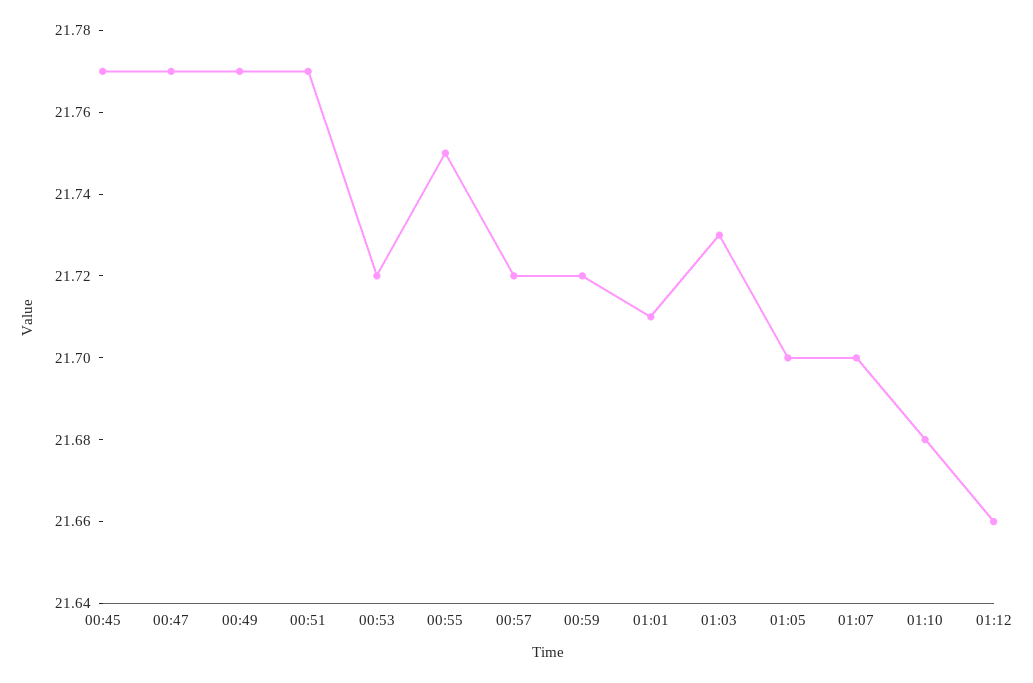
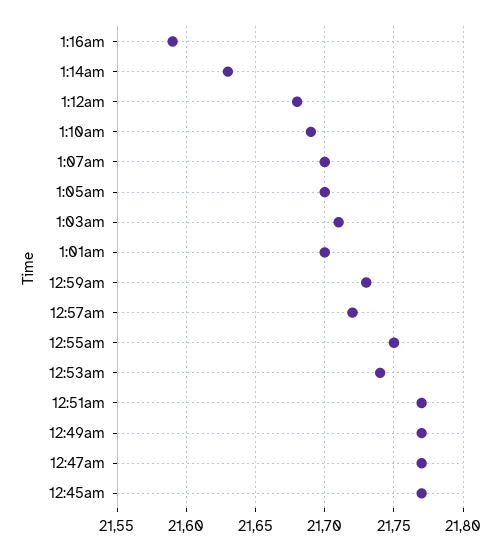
00:53: 21.72 -> 21.74
00:59: 21.72 -> 21.73
01:01: 21.71 -> 21.7
01:03: 21.73 -> 21.71
01:10: 21.68 -> 21.69
01:12: 21.66 -> 21.68
1:16am: none -> 21.59
1:14am: none -> 21.63

